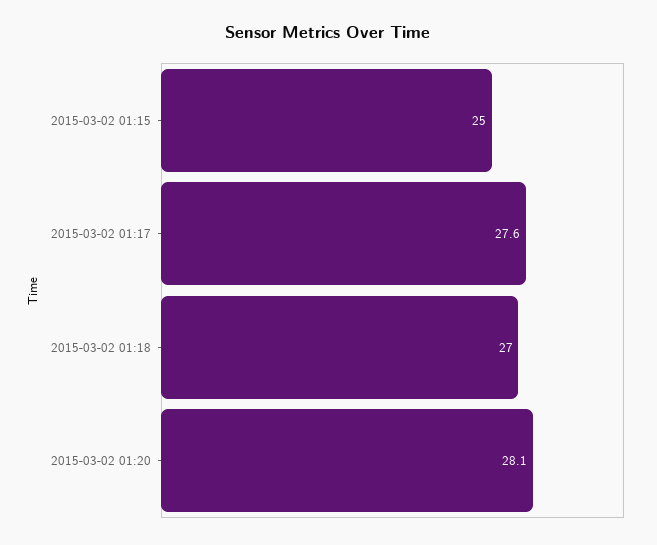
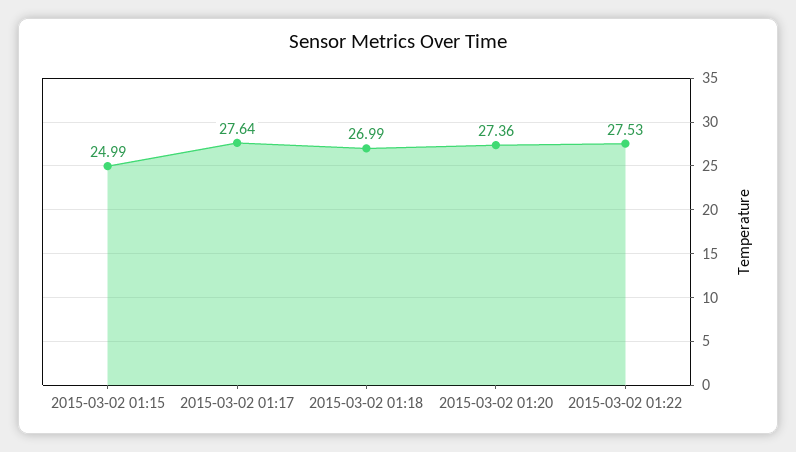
2015-03-02 01:20: 28.1 -> 27.36
2015-03-02 01:22: none -> 27.53

